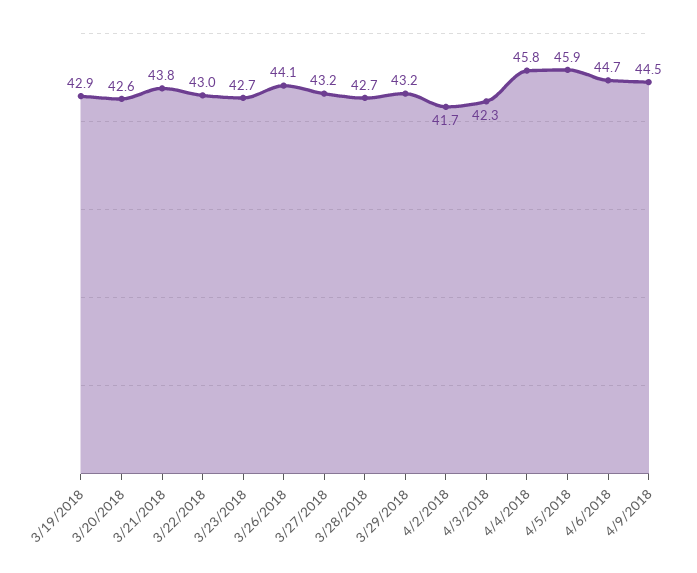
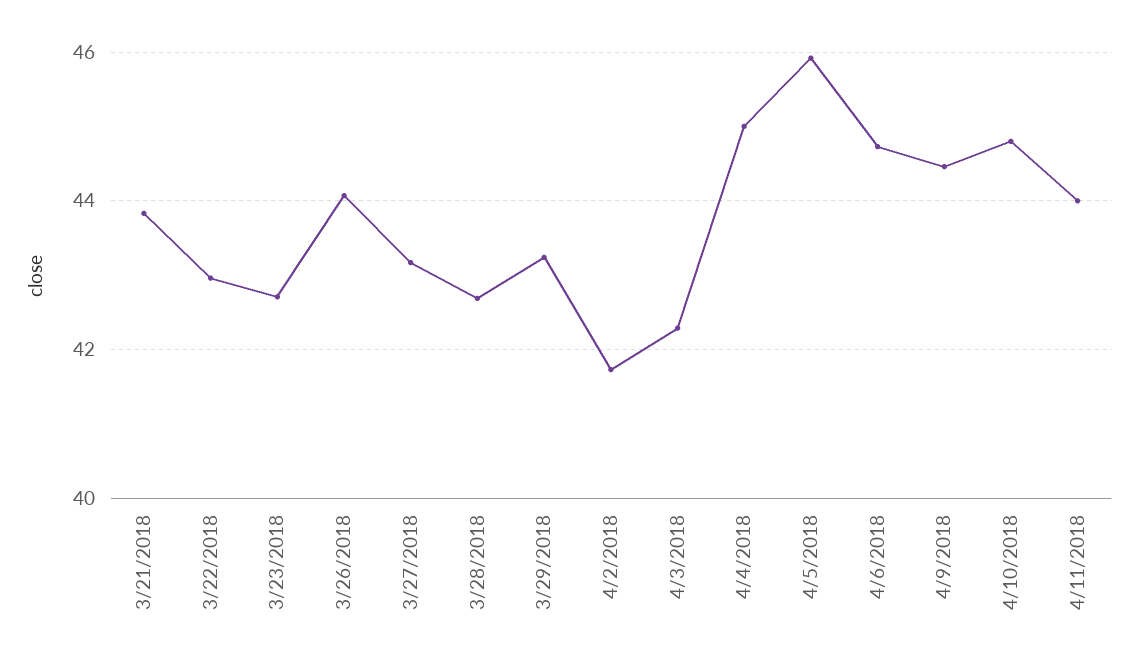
3/19/2018: 42.9 -> none
3/20/2018: 42.6 -> none
4/4/2018: 45.8 -> 45
4/10/2018: none -> 44.8
4/11/2018: none -> 44

